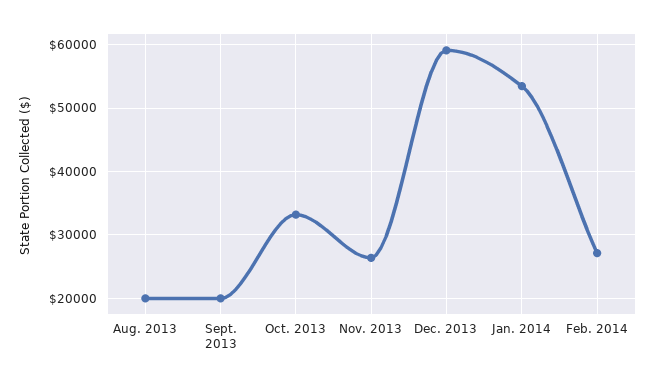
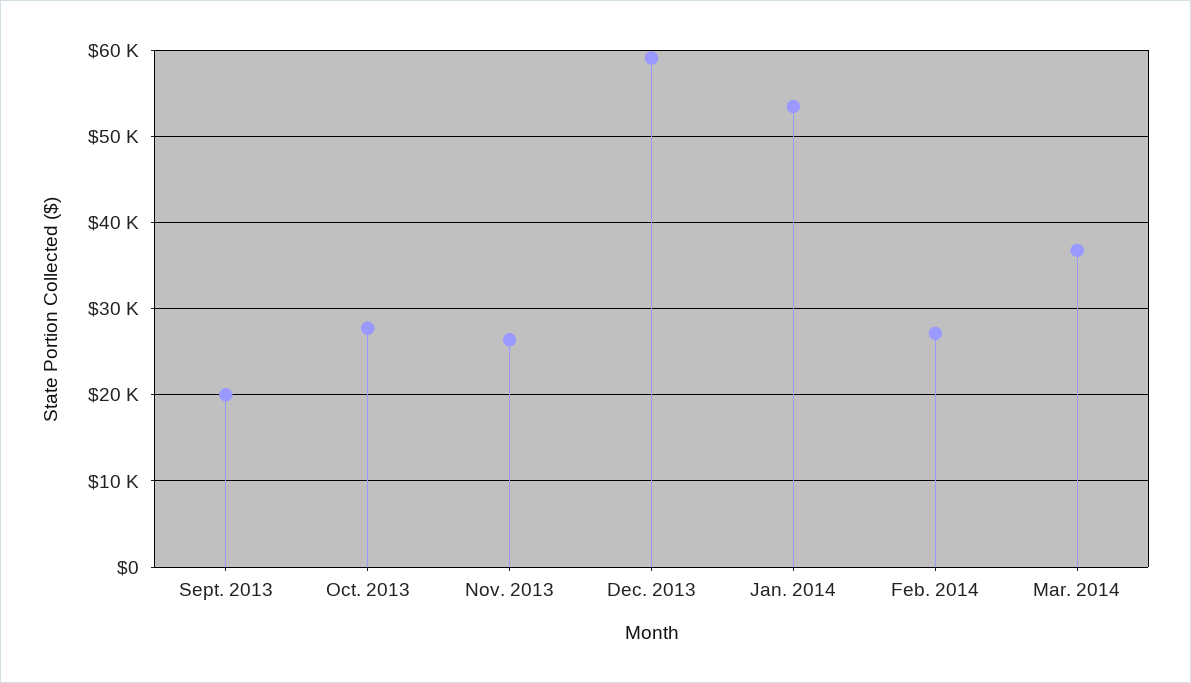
Aug. 2013: 20000 -> none
Oct. 2013: 33000 -> 28000
Mar. 2014: none -> 37000

